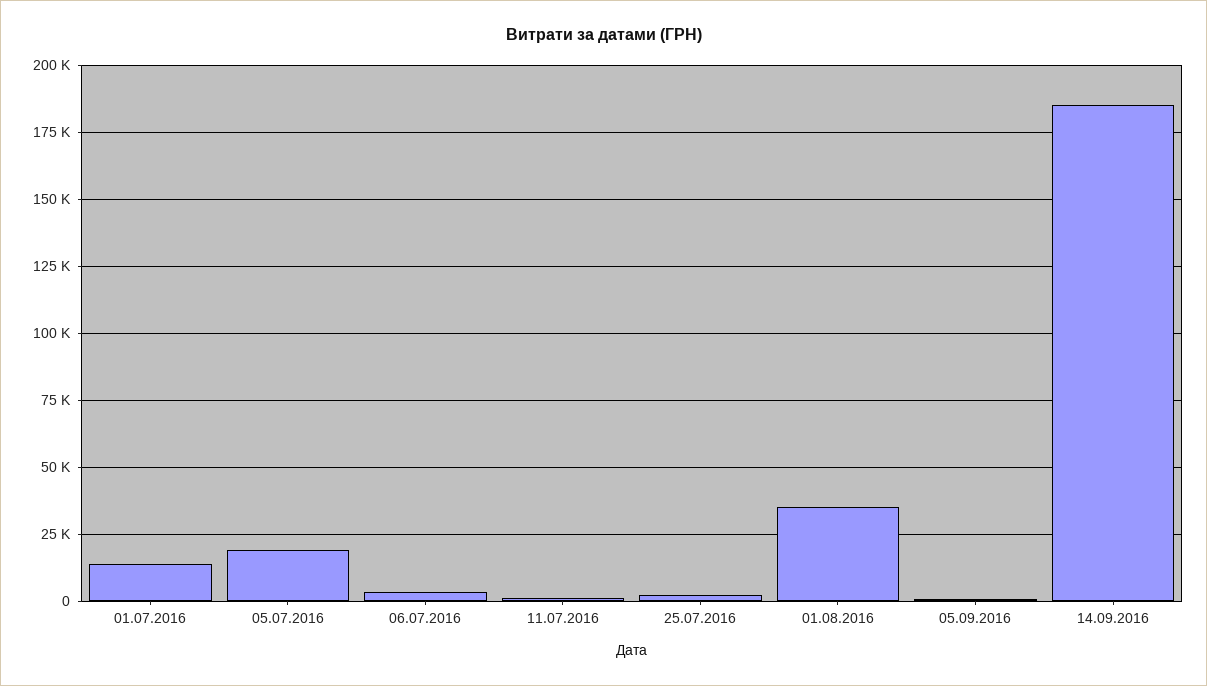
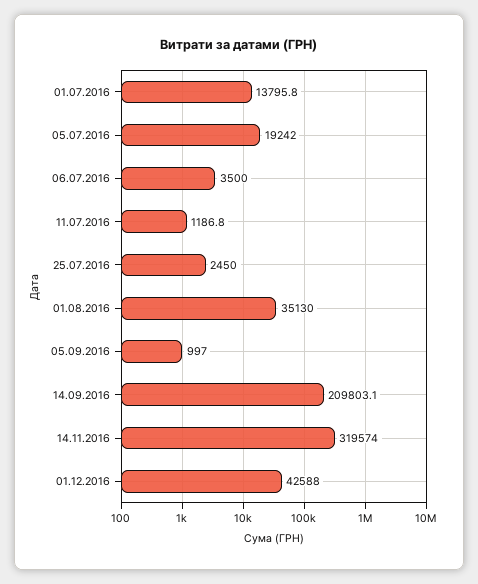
14.09.2016: 185000 -> 209803.1
14.11.2016: none -> 319574
01.12.2016: none -> 42588

